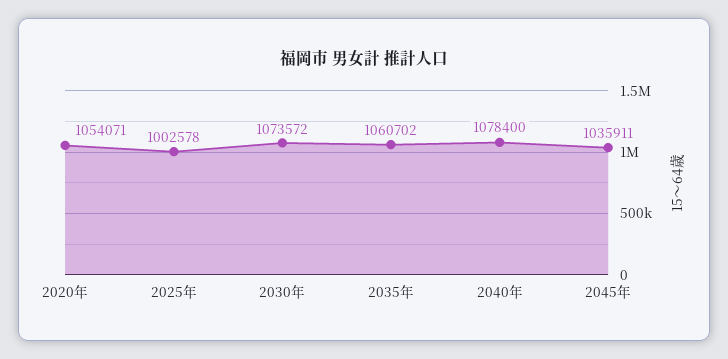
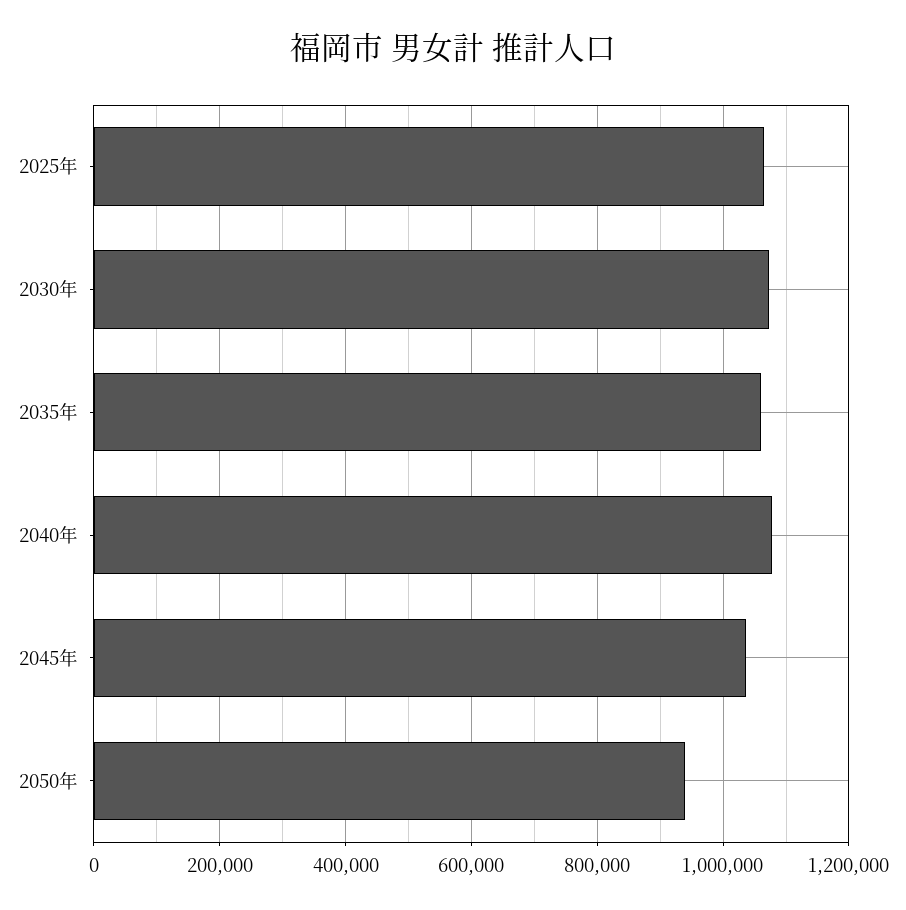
2020年: 1054071 -> none
2025年: 1002578 -> 1060000
2050年: none -> 940000

